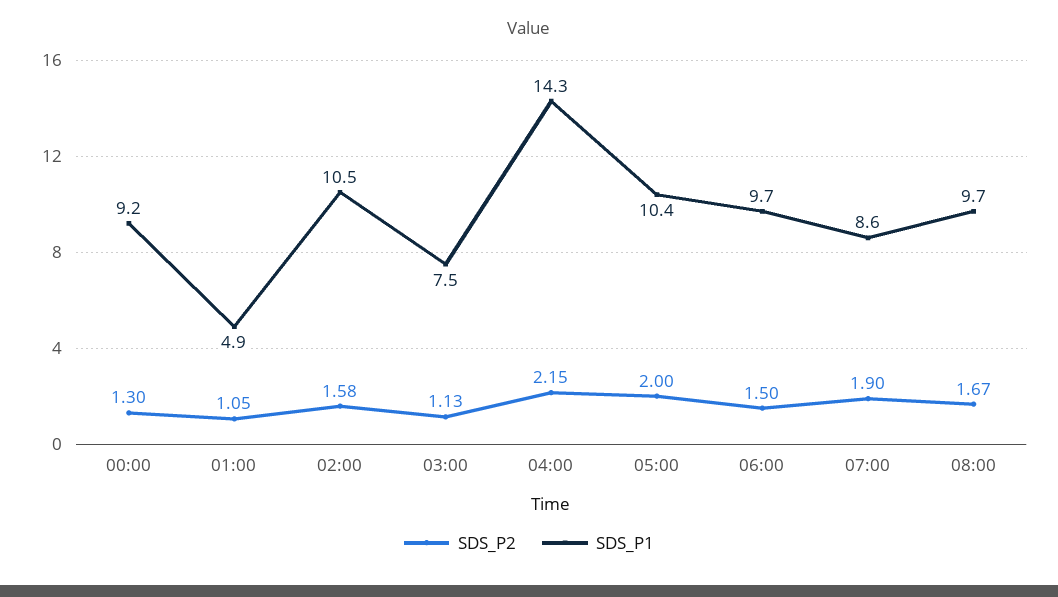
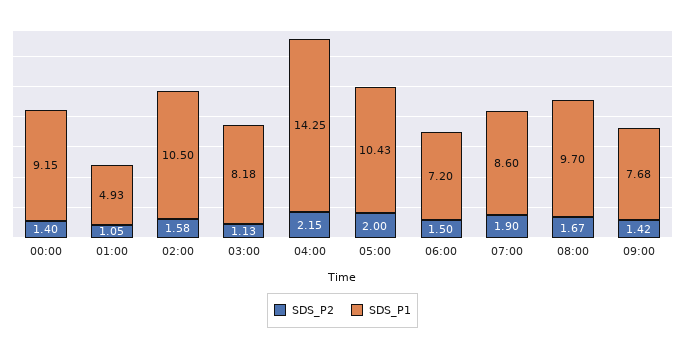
SDS_P2, 00:00: 1.3 -> 1.4
SDS_P1, 03:00: 7.5 -> 8.18
SDS_P1, 06:00: 9.7 -> 7.2
SDS_P2, 09:00: none -> 1.42
SDS_P1, 09:00: none -> 7.68

